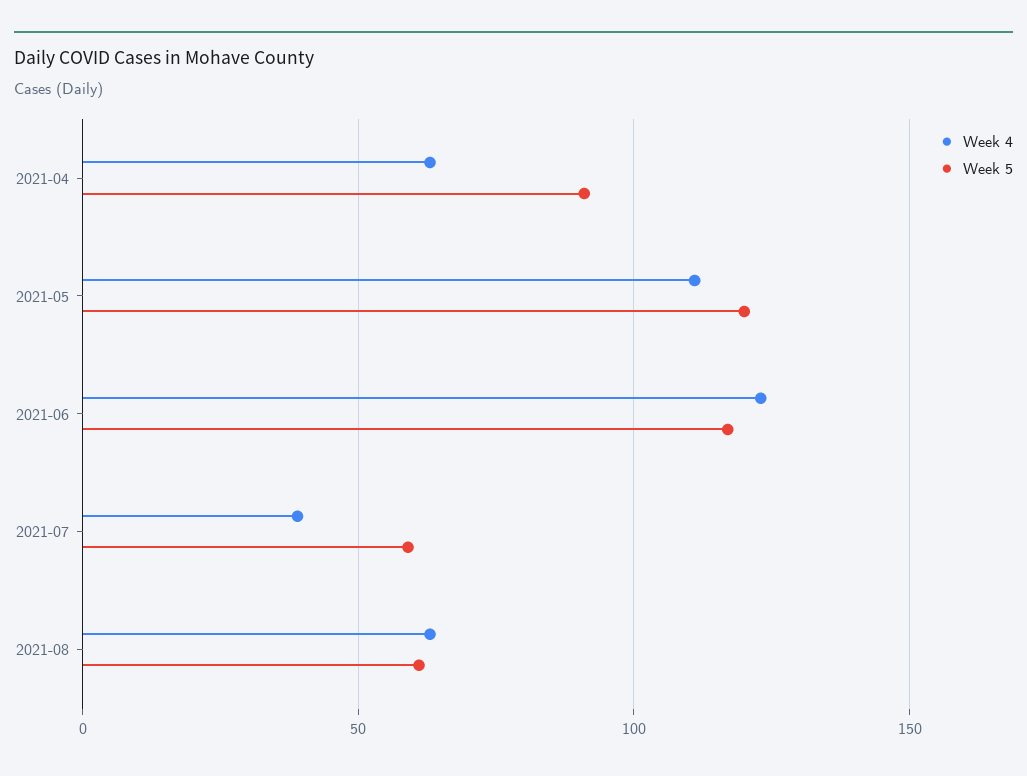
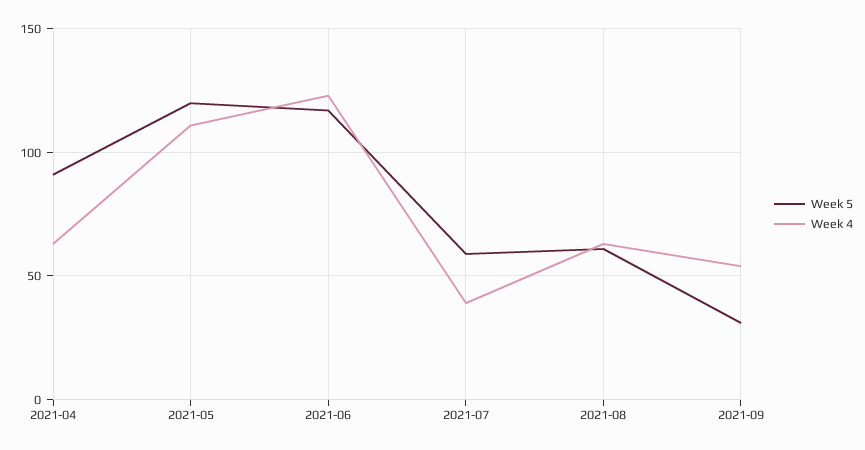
Week 5, 2021-09: none -> 30
Week 4, 2021-09: none -> 55

